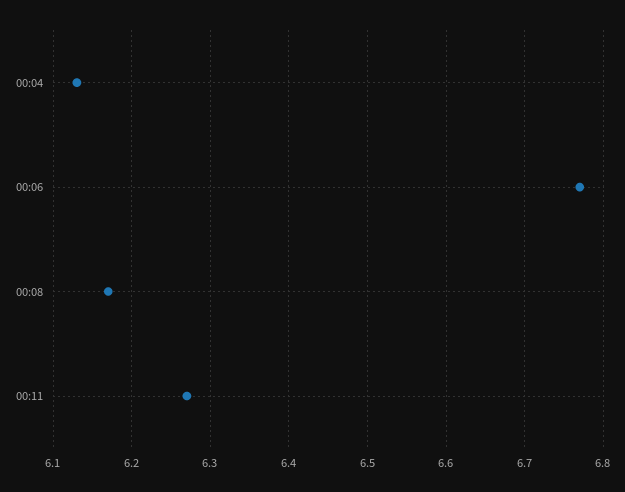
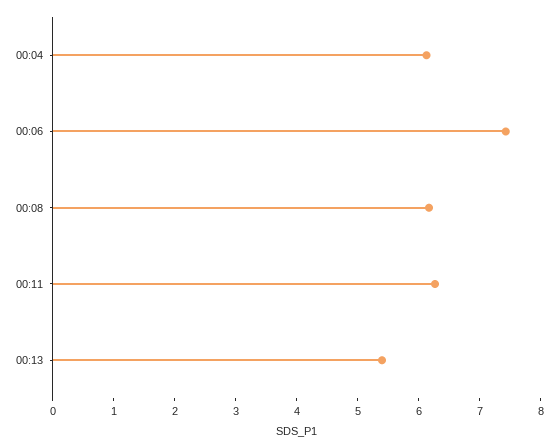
00:06: 6.77 -> 7.4
00:13: none -> 5.4

